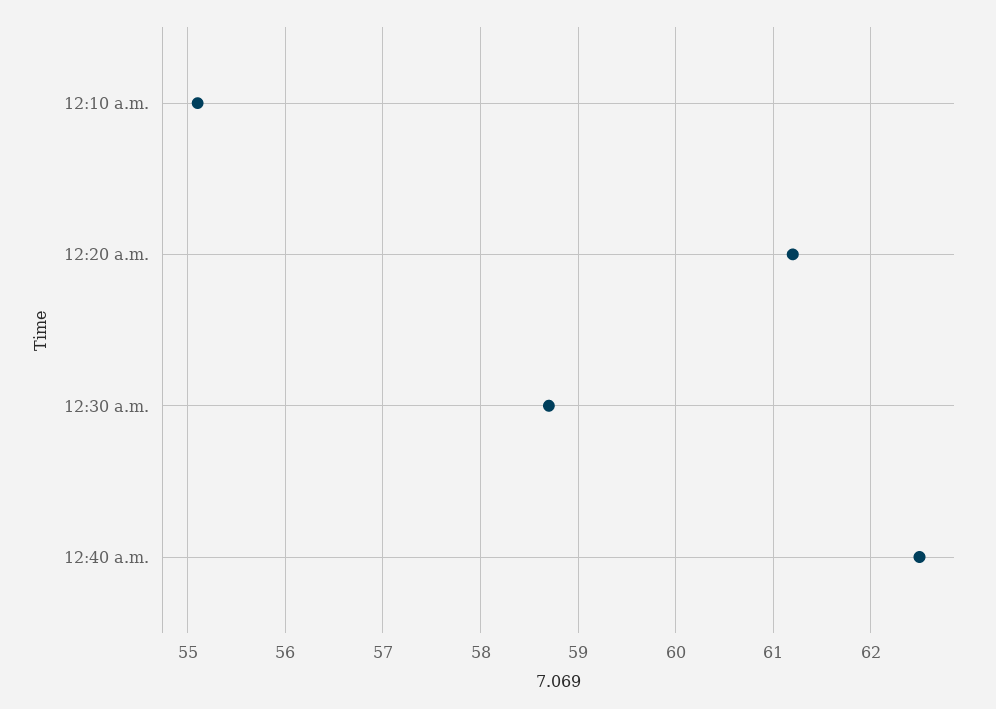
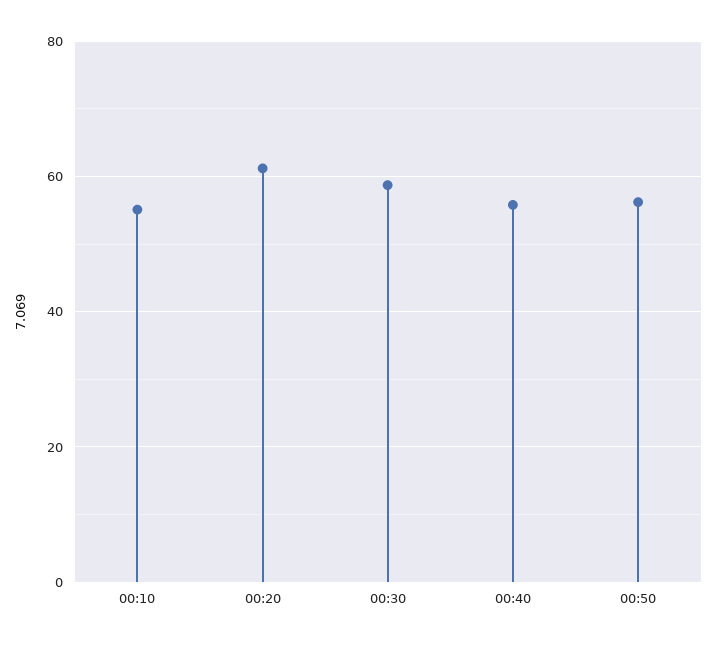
12:40 a.m.: 62.5 -> 56
00:50: none -> 56

